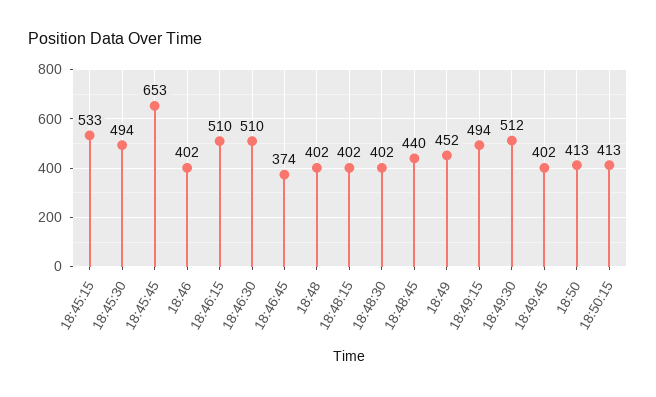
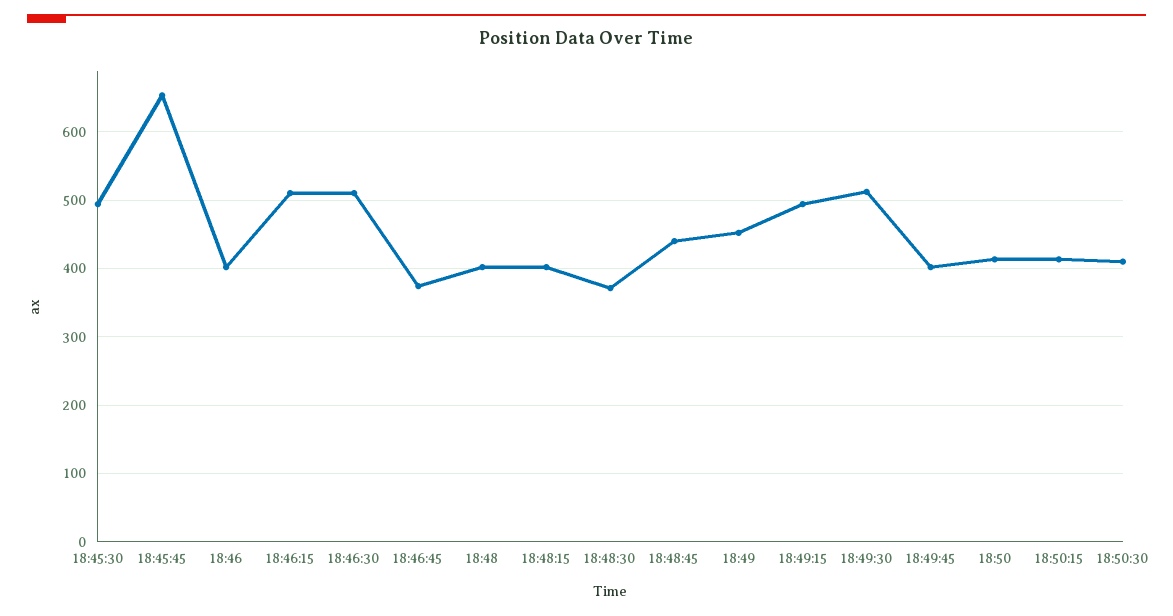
18:45:15: 533 -> none
18:48:30: 402 -> 370
18:50:30: none -> 410

